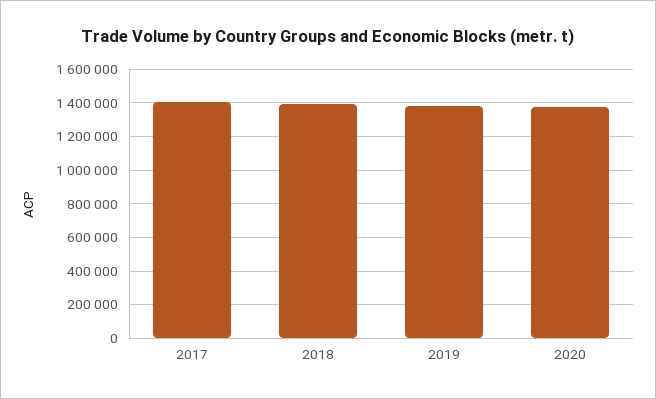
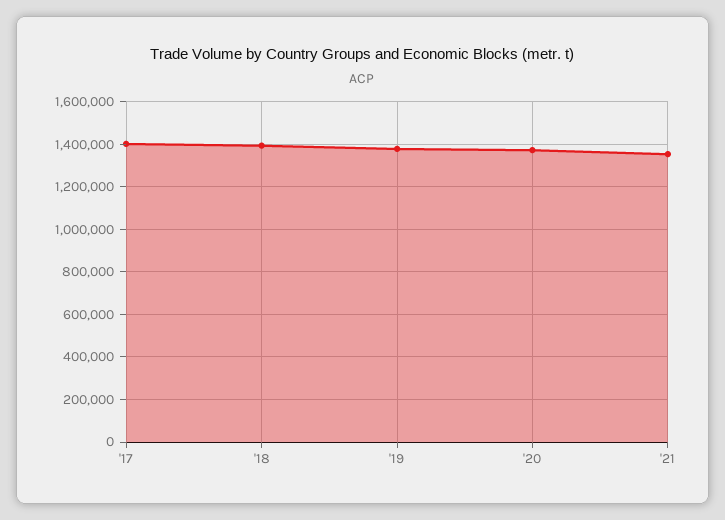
'21: none -> 1350000

